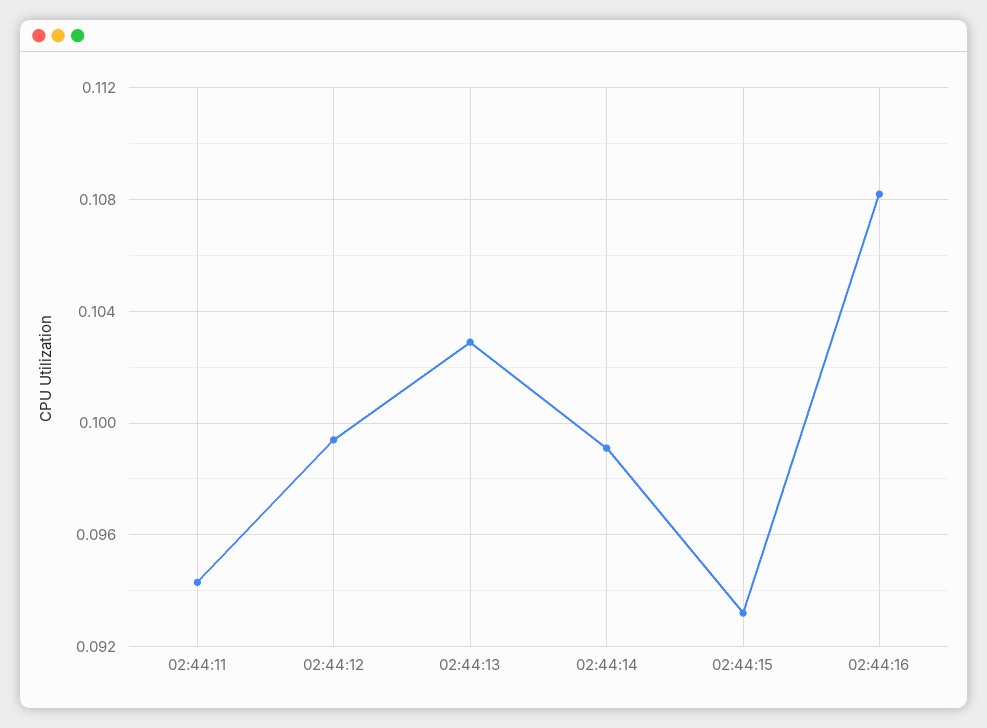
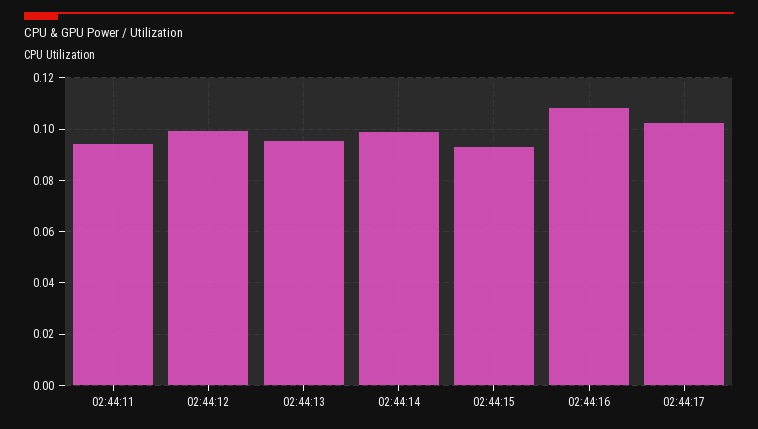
02:44:13: 0.103 -> 0.095
02:44:17: none -> 0.1025

